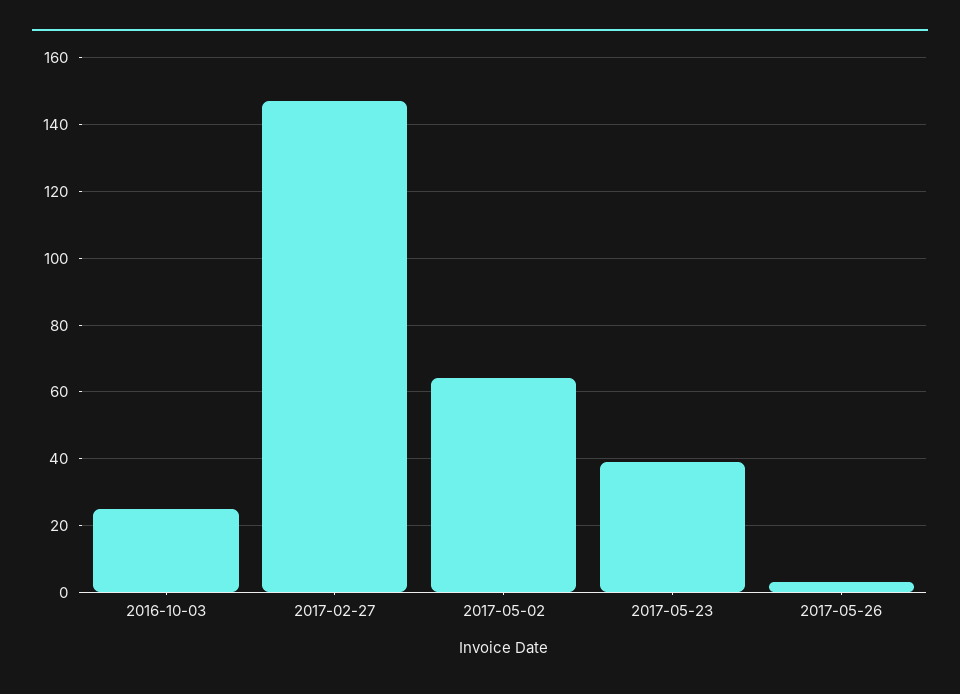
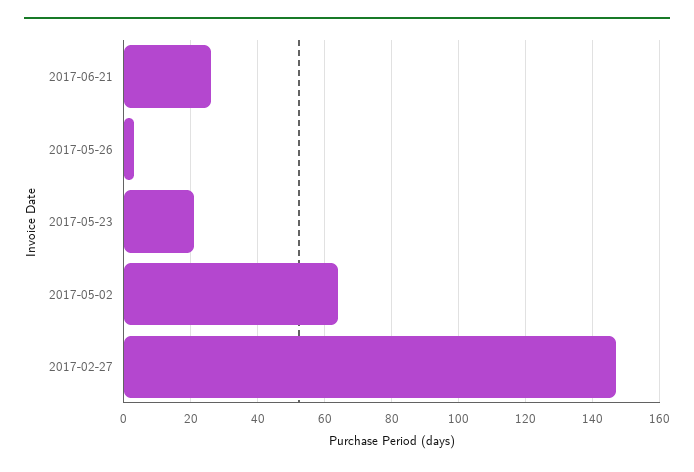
2016-10-03: 25 -> none
2017-05-23: 40 -> 20
2017-06-21: none -> 25

